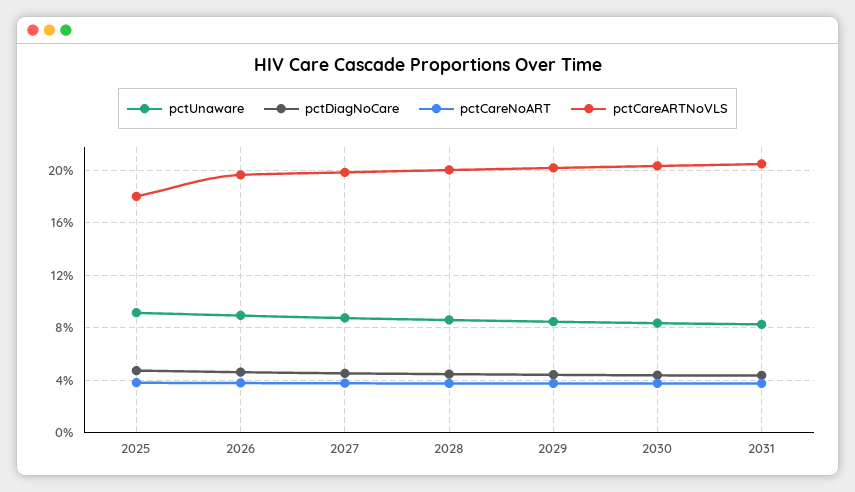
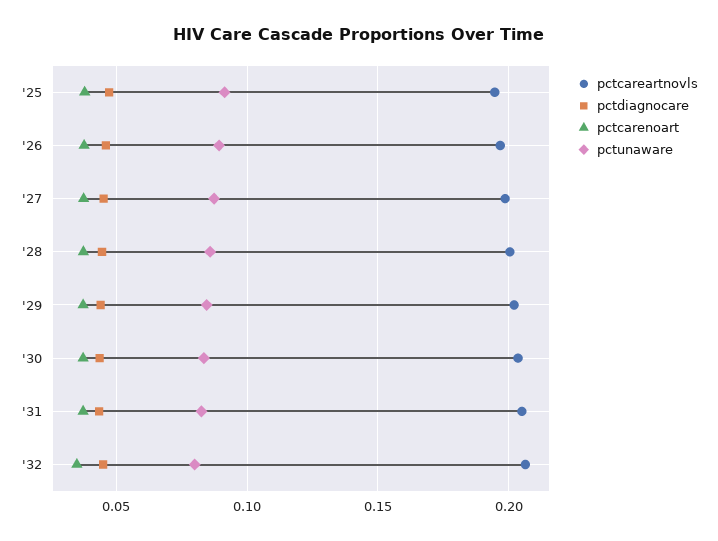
pctCareARTNoVLS, 2025: 0.18 -> 0.195
pctCareARTNoVLS, '32: none -> 0.205
pctDiagNoCare, '32: none -> 0.045
pctCareNoART, '32: none -> 0.035
pctUnaware, '32: none -> 0.08

